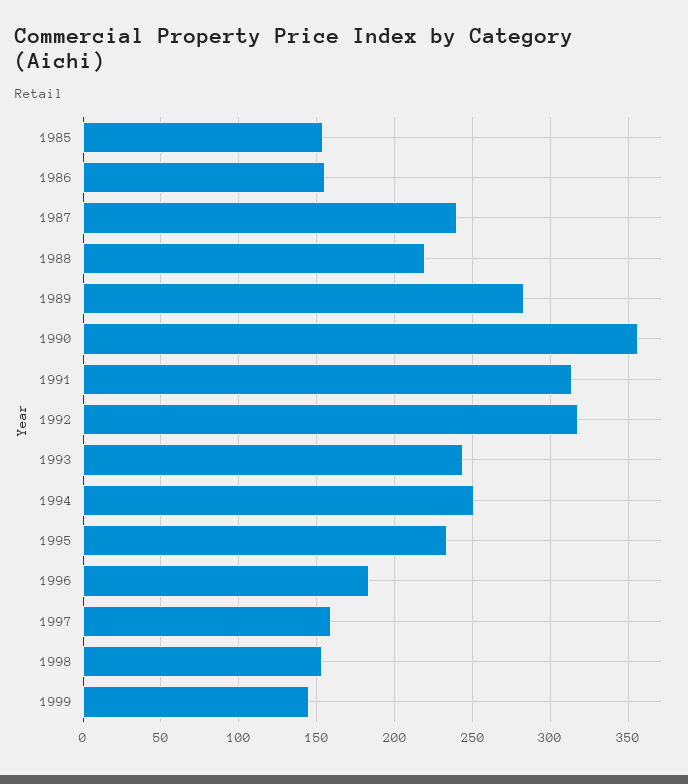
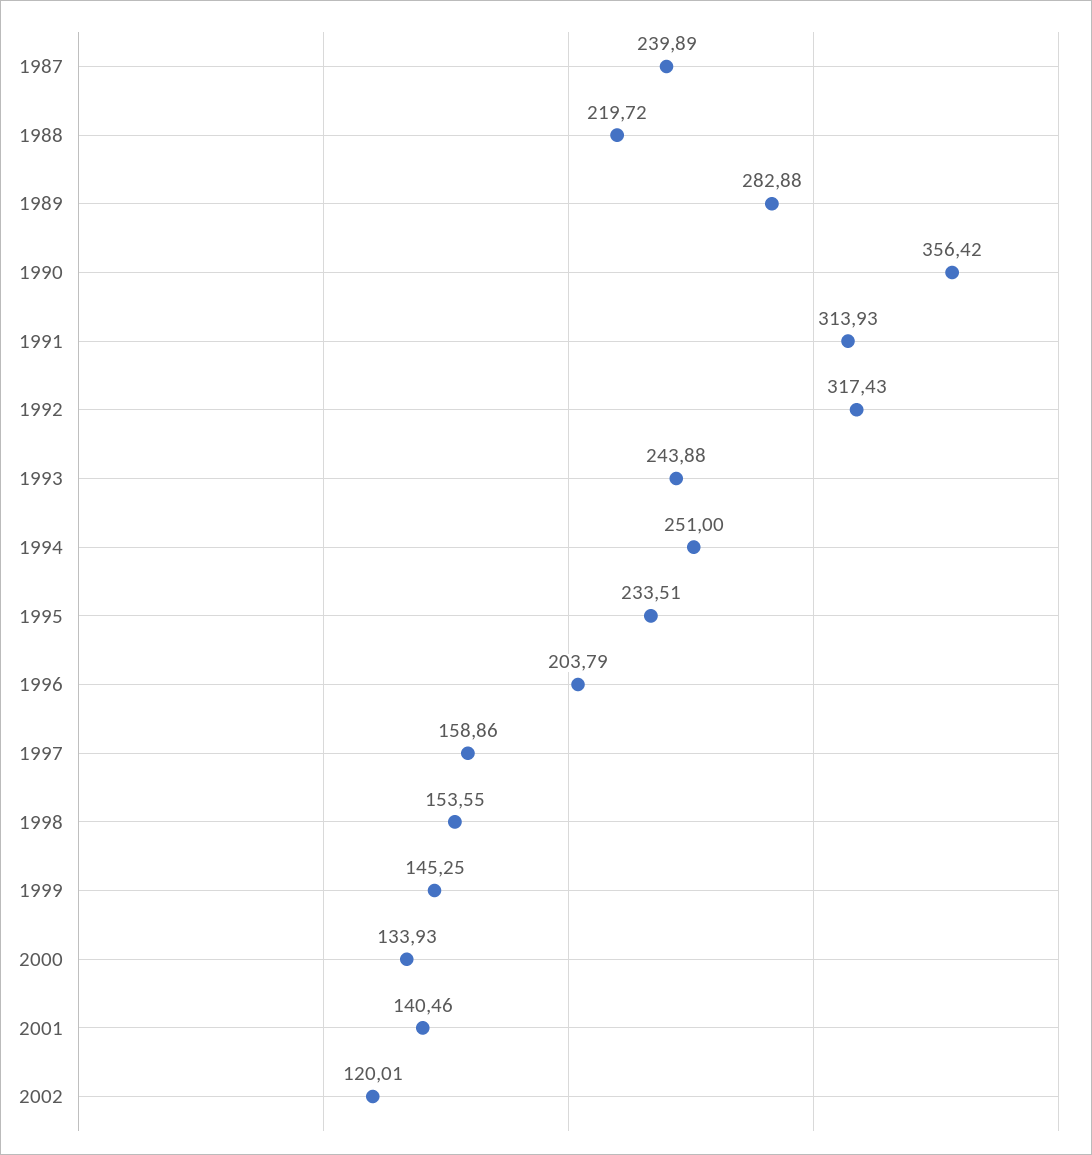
1985: 155 -> none
1986: 155 -> none
1996: 185 -> 203.79
2000: none -> 133.93
2001: none -> 140.46
2002: none -> 120.01

